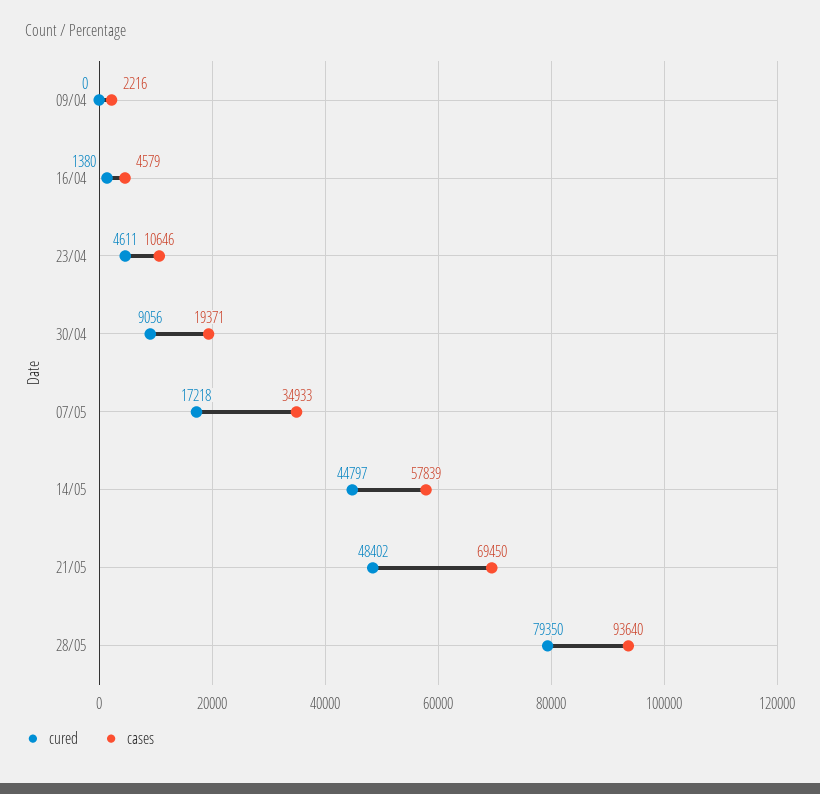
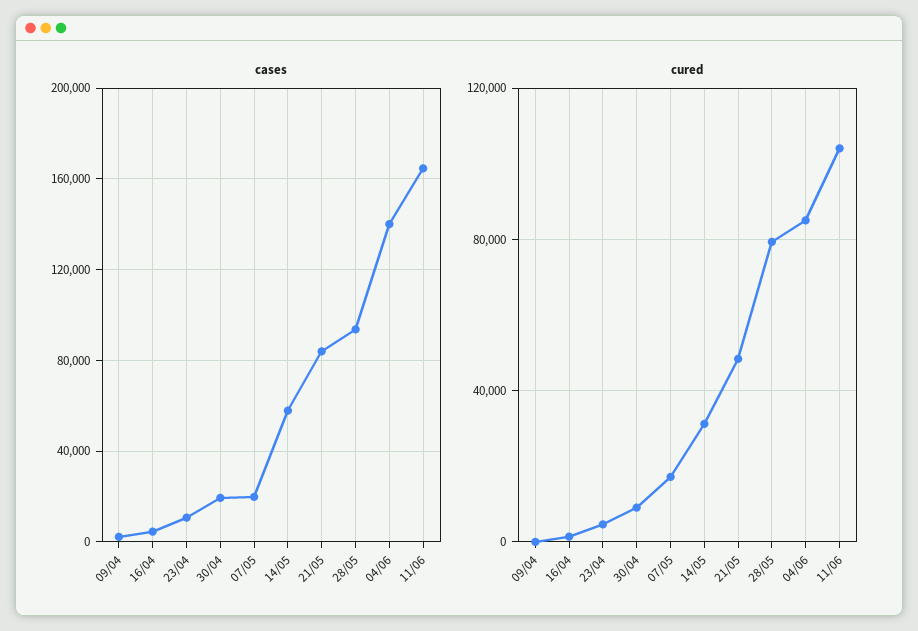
cases, 07/05: 34933 -> 20000
cured, 14/05: 44797 -> 30000
cases, 21/05: 69450 -> 85000
cases, 04/06: none -> 140000
cases, 11/06: none -> 165000
cured, 04/06: none -> 85000
cured, 11/06: none -> 105000

